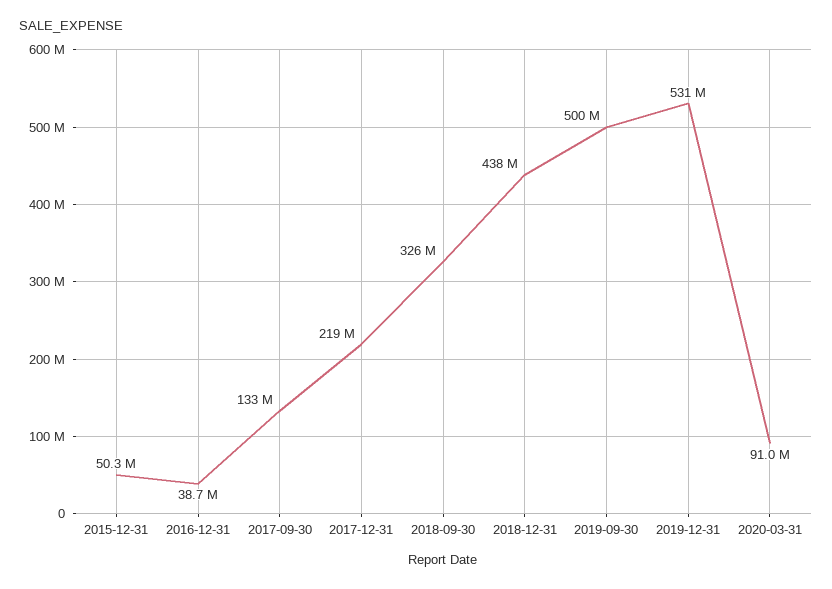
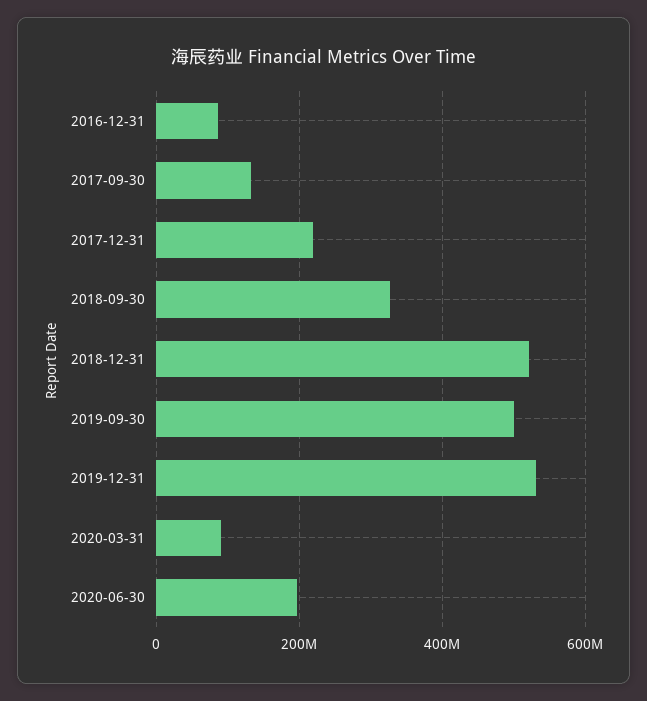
2015-12-31: 50300000 -> none
2016-12-31: 38700000 -> 80000000
2018-12-31: 438000000 -> 520000000
2020-06-30: none -> 200000000

